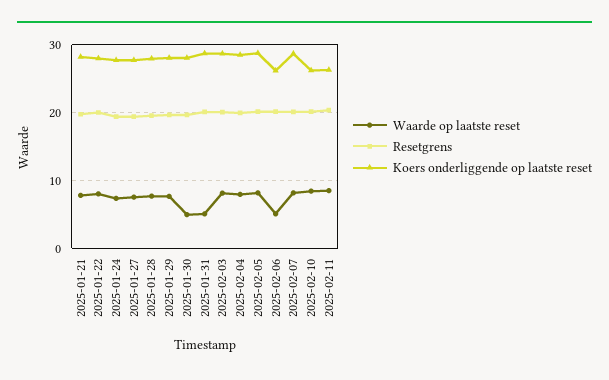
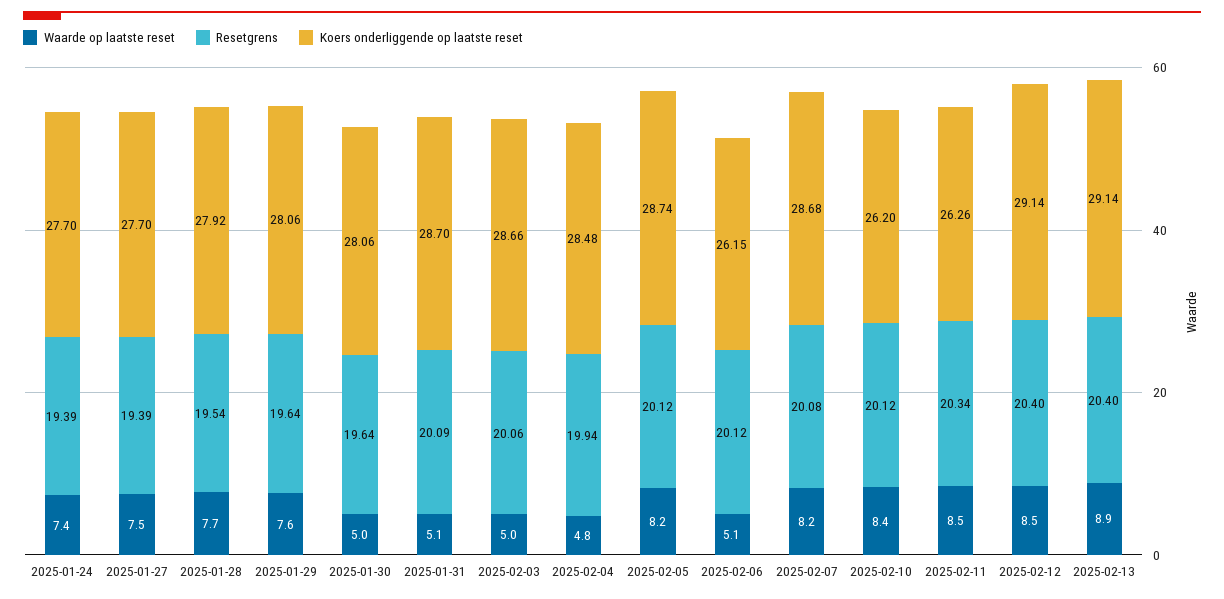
Waarde op laatste reset, 2025-01-21: 8 -> none
Resetgrens, 2025-01-21: 20 -> none
Koers onderliggende op laatste reset, 2025-01-21: 28 -> none
Waarde op laatste reset, 2025-01-22: 8 -> none
Resetgrens, 2025-01-22: 20 -> none
Koers onderliggende op laatste reset, 2025-01-22: 28 -> none
Waarde op laatste reset, 2025-02-03: 8 -> 5
Waarde op laatste reset, 2025-02-04: 8 -> 4.8
Waarde op laatste reset, 2025-02-12: none -> 8.5
Resetgrens, 2025-02-12: none -> 20.4
Koers onderliggende op laatste reset, 2025-02-12: none -> 29.14
Waarde op laatste reset, 2025-02-13: none -> 8.9
Resetgrens, 2025-02-13: none -> 20.4
Koers onderliggende op laatste reset, 2025-02-13: none -> 29.14

